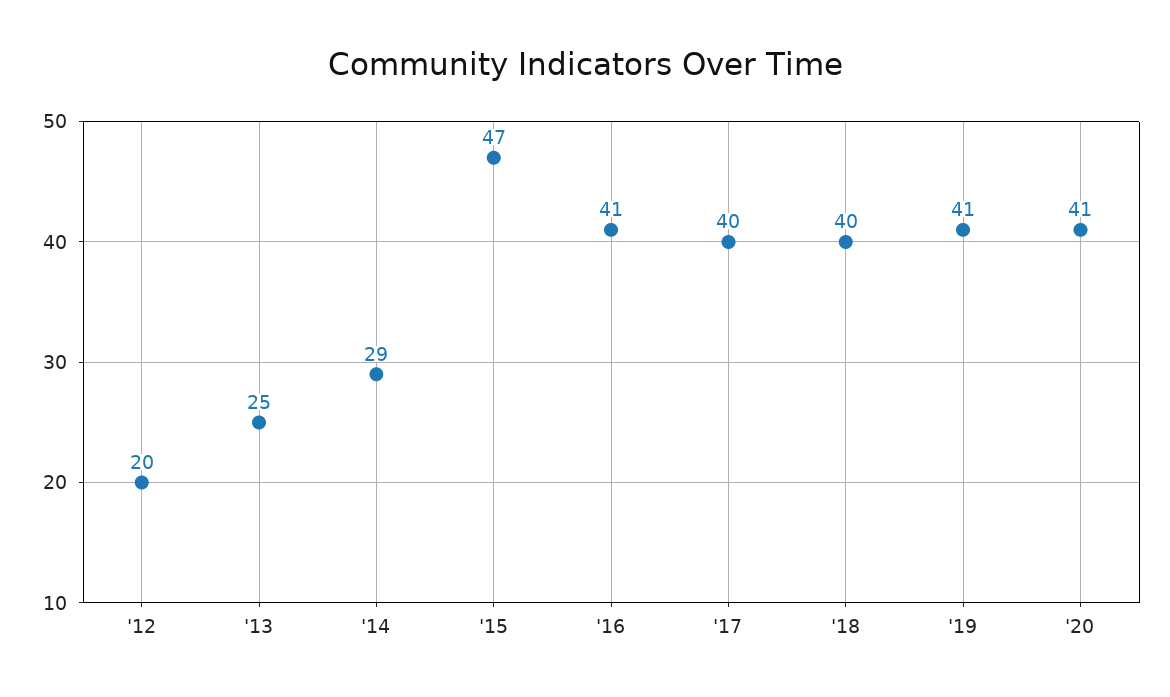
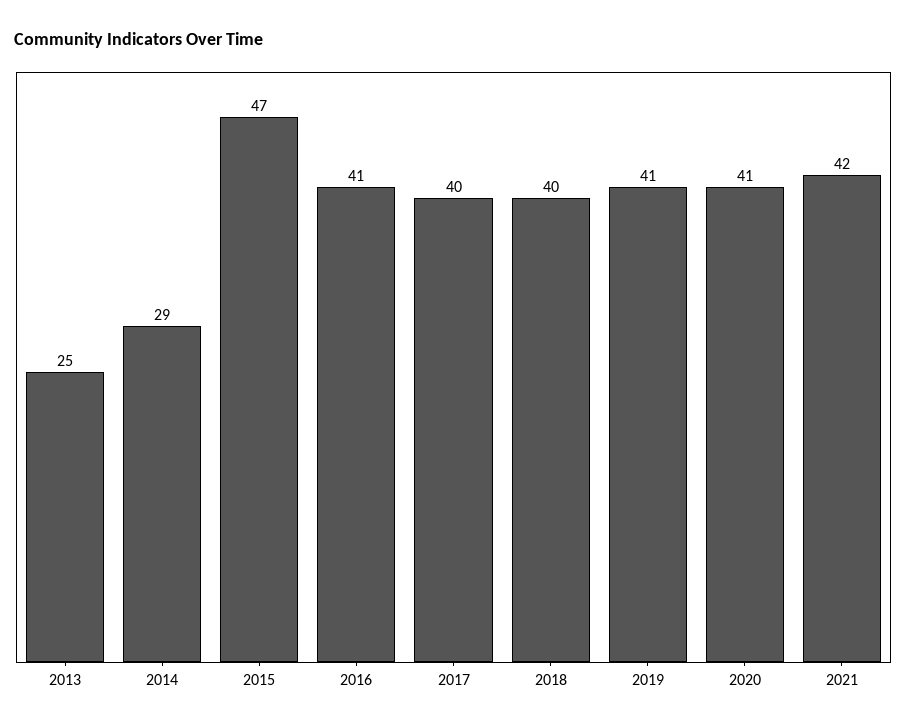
'12: 20 -> none
2021: none -> 42

